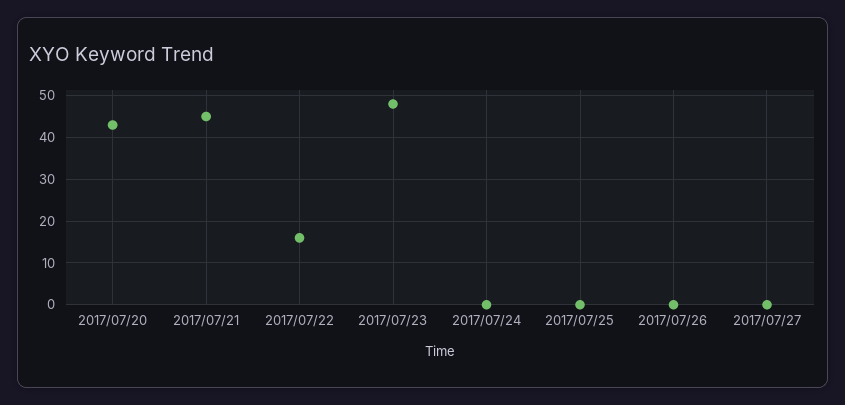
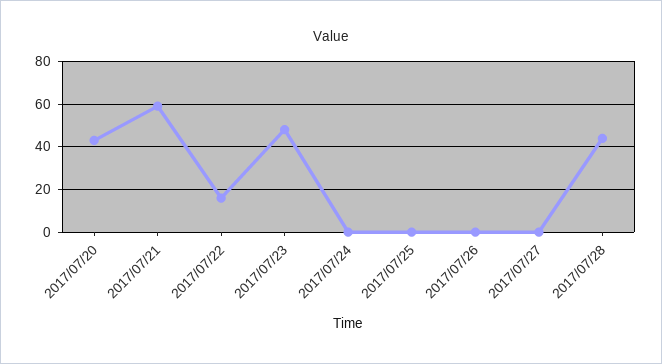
2017/07/21: 45 -> 60
2017/07/28: none -> 45

